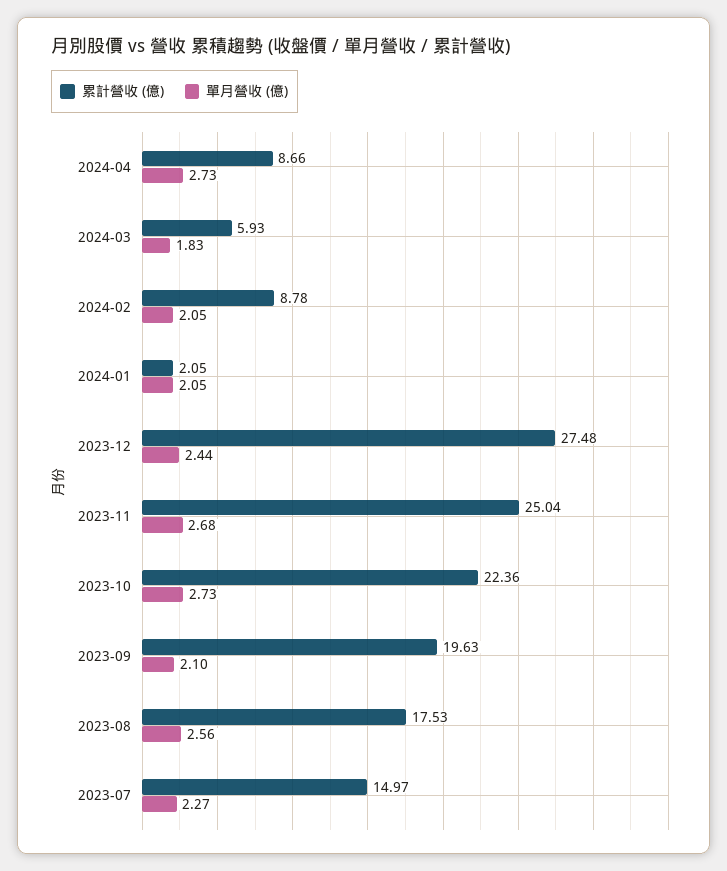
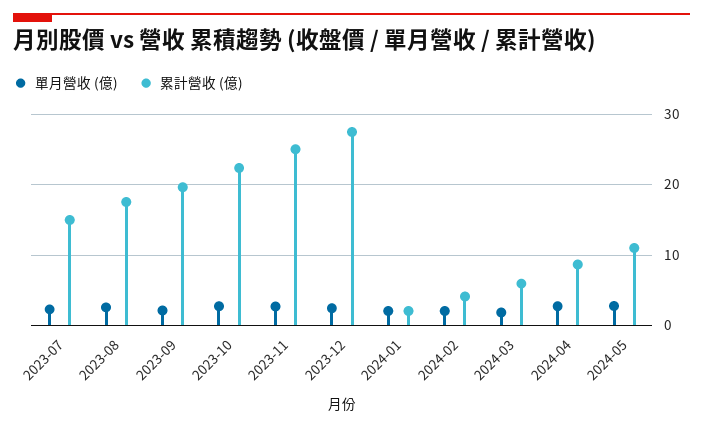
累計營收 (億), 2024-02: 8.78 -> 4
單月營收 (億), 2024-05: none -> 3
累計營收 (億), 2024-05: none -> 11

